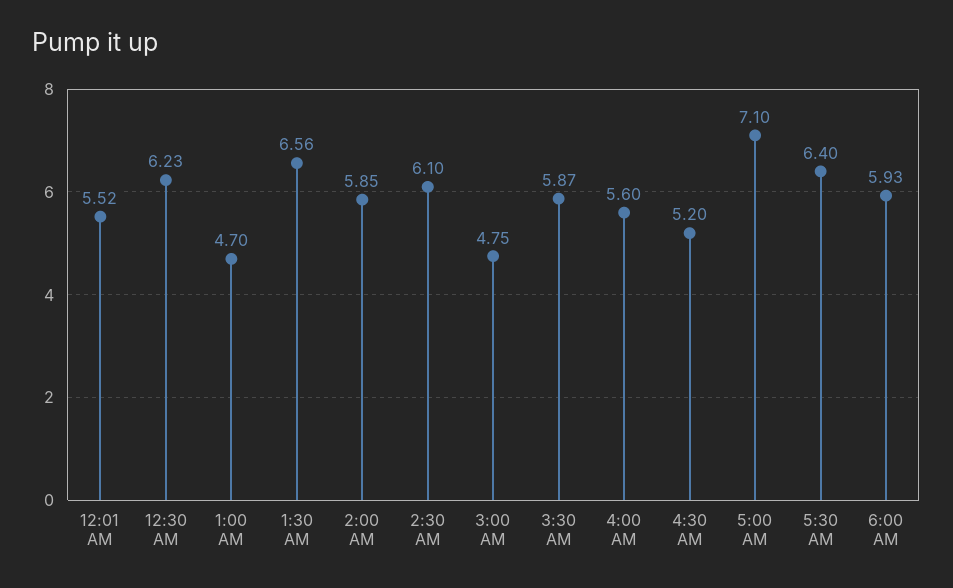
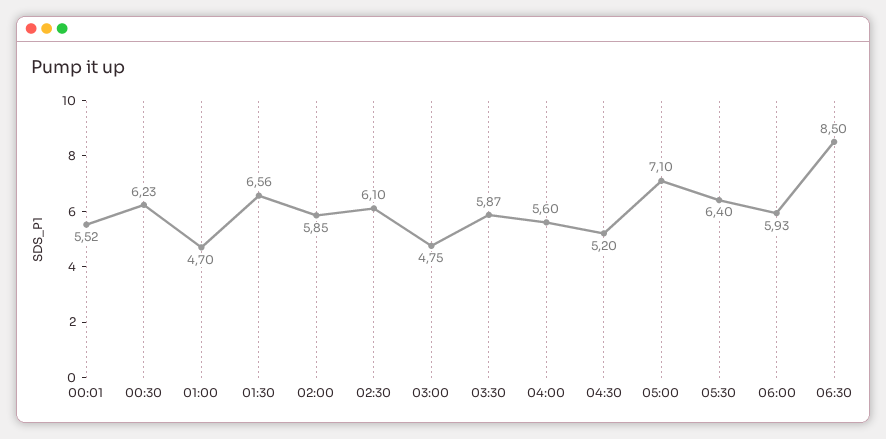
06:30: none -> 8.5

